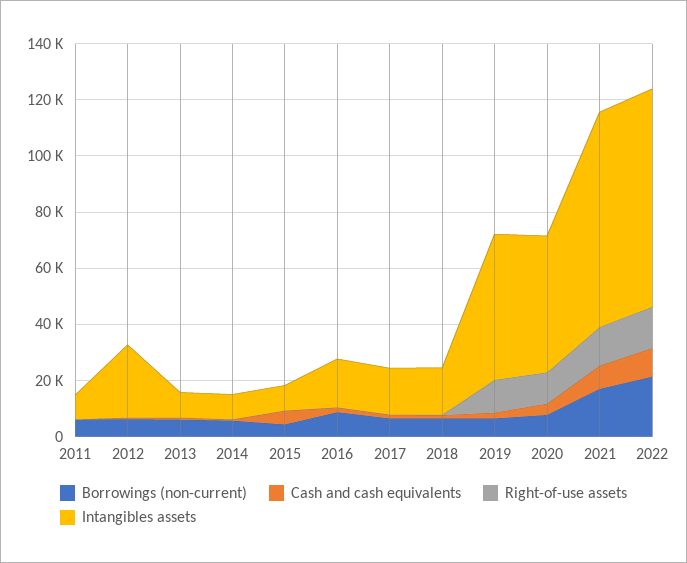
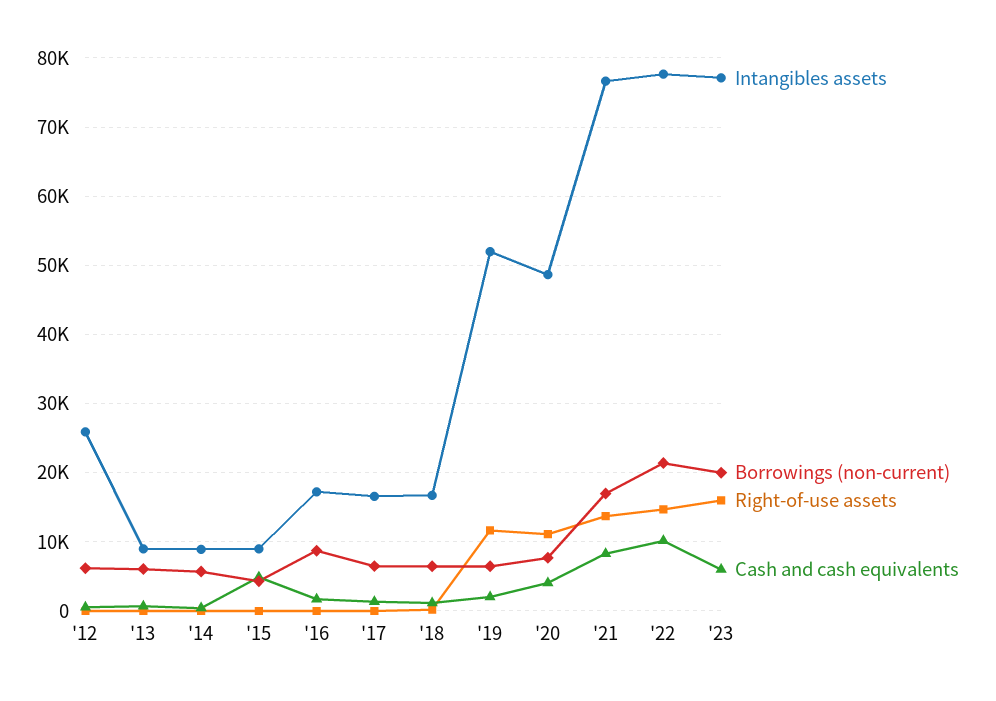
Borrowings (non-current), 2011: 5000 -> none
Cash and cash equivalents, 2011: 0 -> none
Right-of-use assets, 2011: 0 -> none
Intangibles assets, 2011: 10000 -> none
Intangibles assets, '23: none -> 77000
Borrowings (non-current), '23: none -> 20000
Right-of-use assets, '23: none -> 16000
Cash and cash equivalents, '23: none -> 6000

